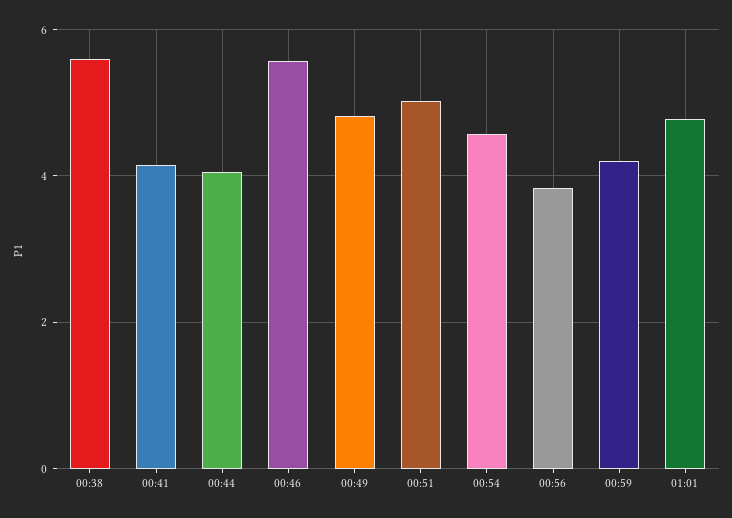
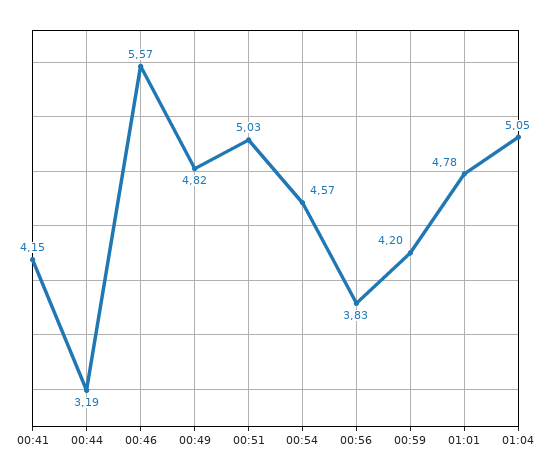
00:38: 5.6 -> none
00:44: 4 -> 3.19
01:04: none -> 5.05

